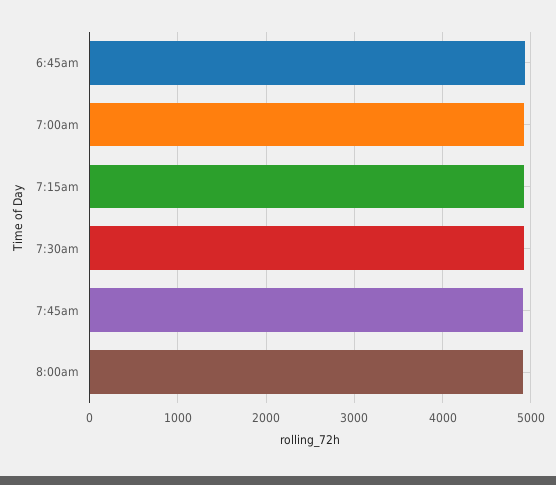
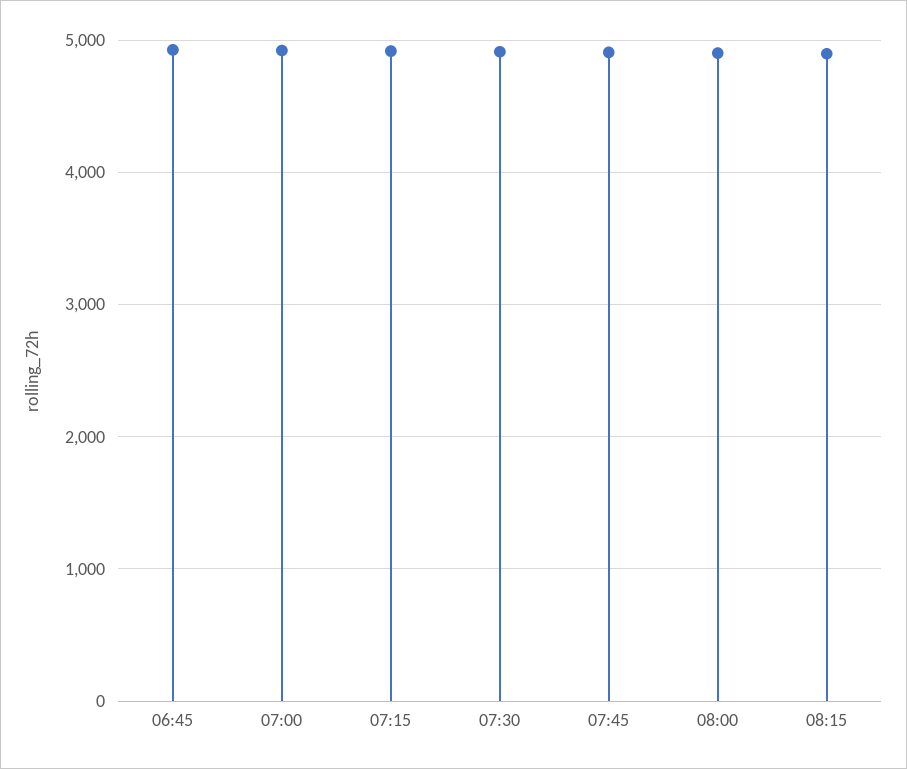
08:15: none -> 4900

